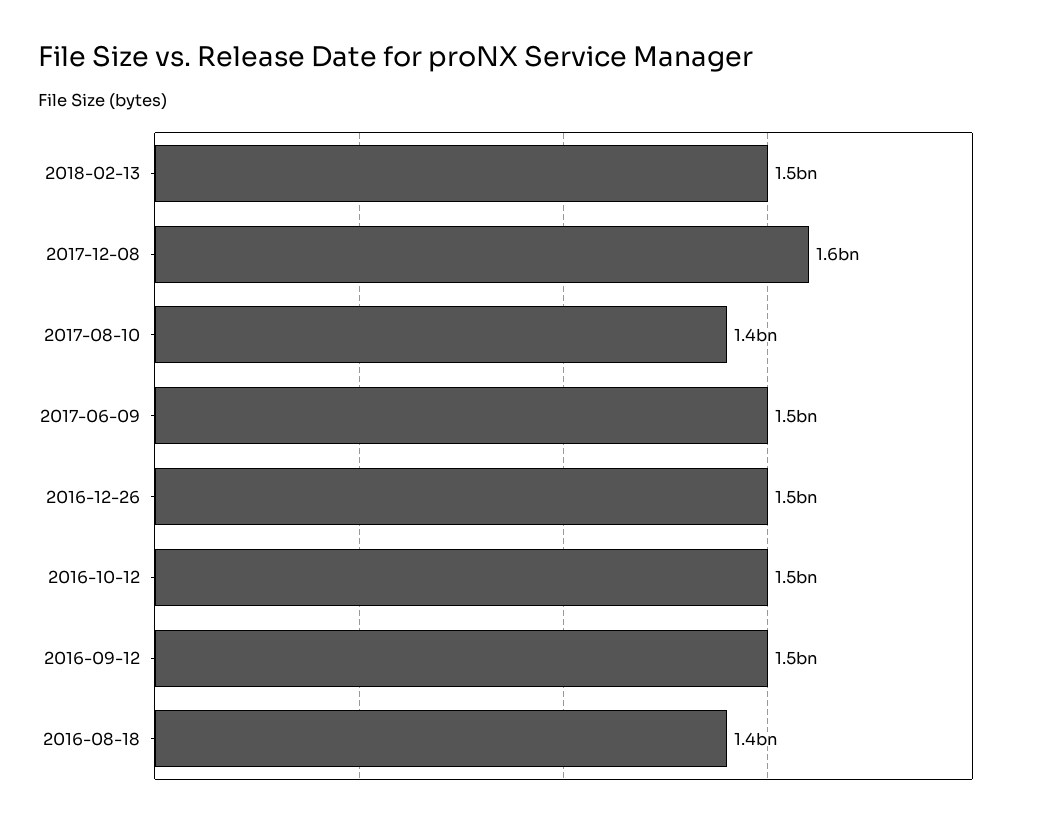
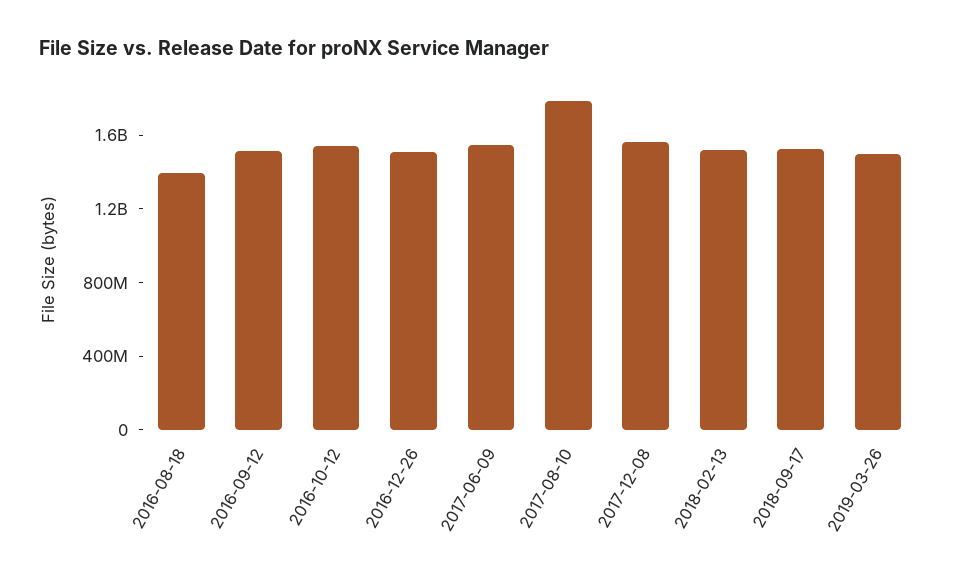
2017-08-10: 1400000000 -> 1800000000
2018-09-17: none -> 1500000000
2019-03-26: none -> 1500000000

